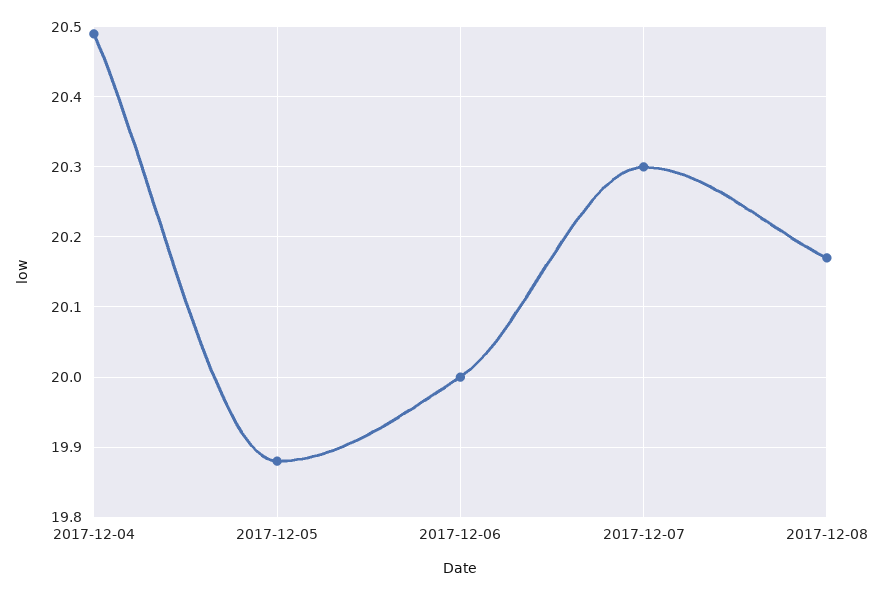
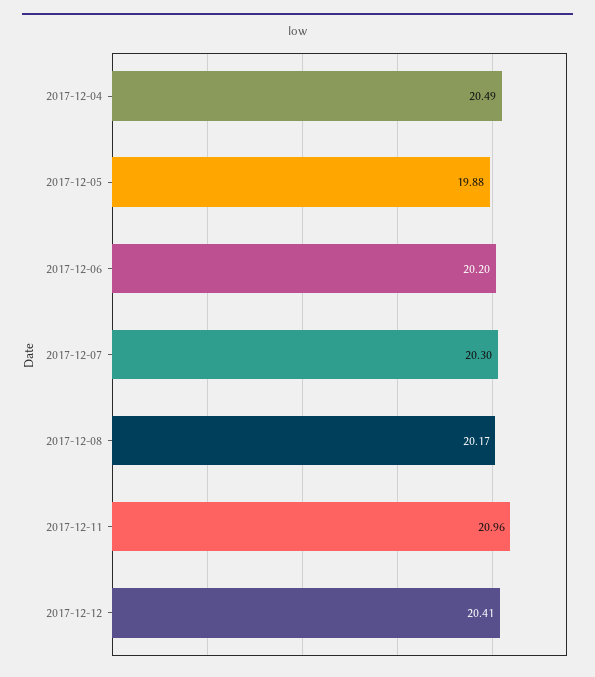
2017-12-06: 20 -> 20.2
2017-12-11: none -> 20.96
2017-12-12: none -> 20.41

